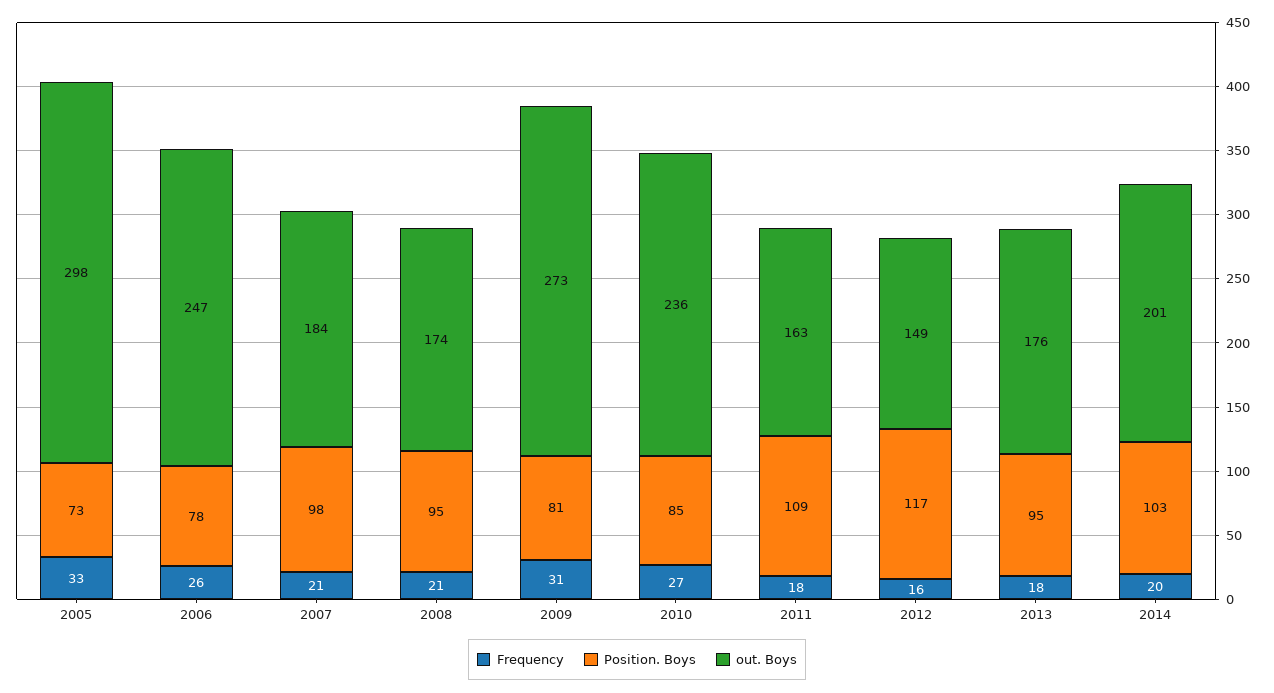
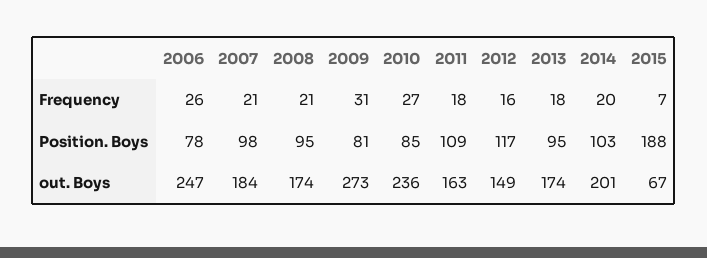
Frequency, 2005: 33 -> none
Position. Boys, 2005: 73 -> none
out. Boys, 2005: 298 -> none
out. Boys, 2013: 176 -> 174
Frequency, 2015: none -> 7
Position. Boys, 2015: none -> 188
out. Boys, 2015: none -> 67

